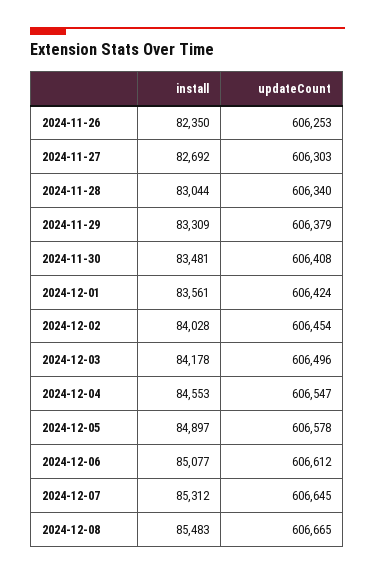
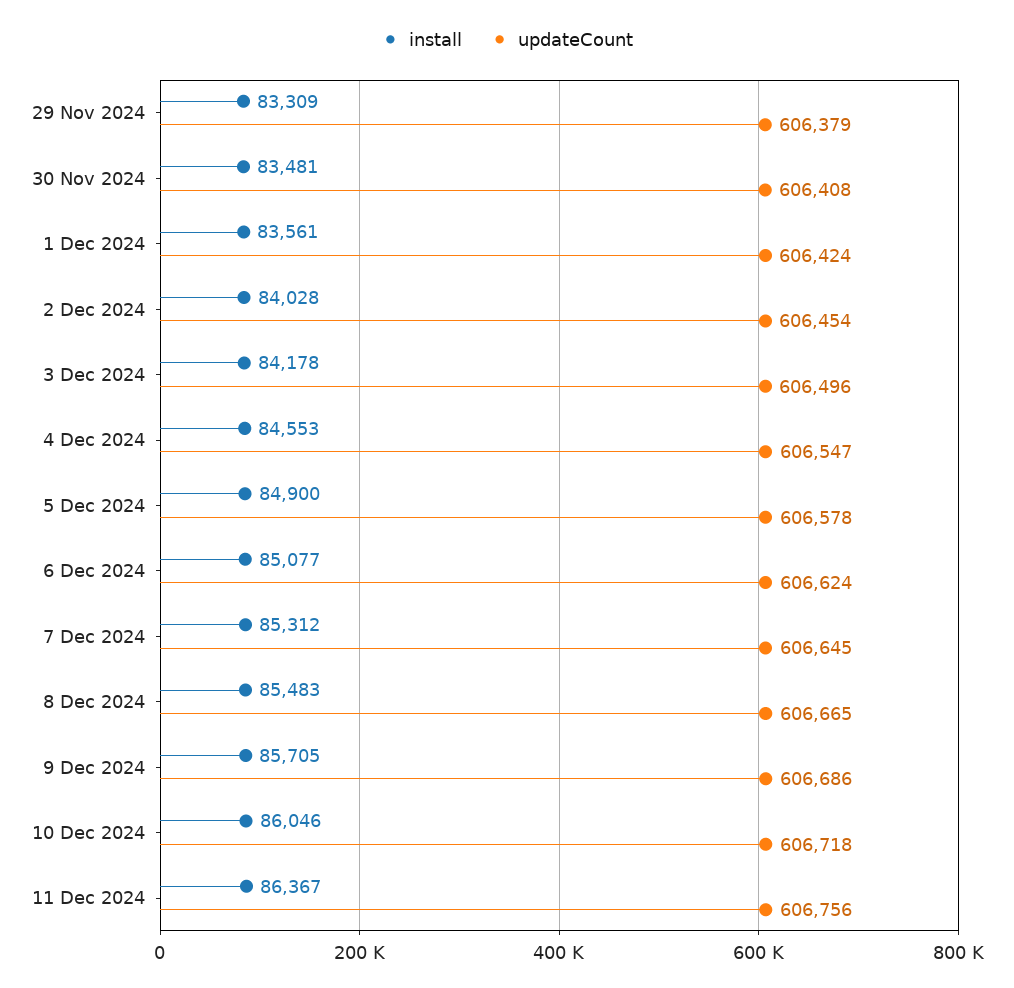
install, 2024-11-26: 82350 -> none
updateCount, 2024-11-26: 606253 -> none
install, 2024-11-27: 82692 -> none
updateCount, 2024-11-27: 606303 -> none
install, 2024-11-28: 83044 -> none
updateCount, 2024-11-28: 606340 -> none
install, 2024-12-05: 84897 -> 84900
updateCount, 2024-12-06: 606612 -> 606624
install, 9 Dec 2024: none -> 85705
updateCount, 9 Dec 2024: none -> 606686
install, 10 Dec 2024: none -> 86046
updateCount, 10 Dec 2024: none -> 606718
install, 11 Dec 2024: none -> 86367
updateCount, 11 Dec 2024: none -> 606756

